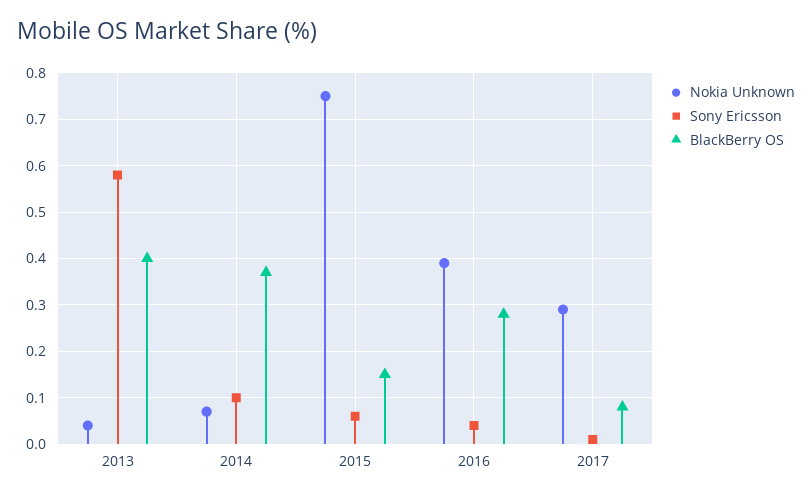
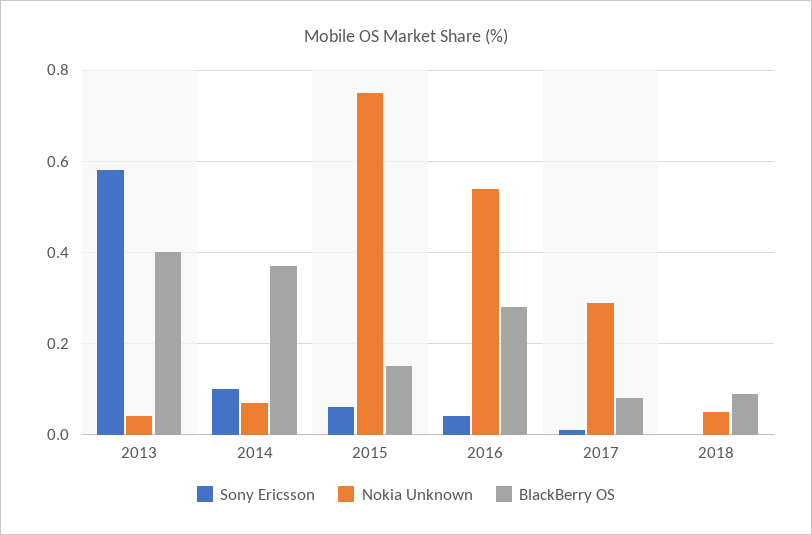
Nokia Unknown, 2016: 0.4 -> 0.55
Sony Ericsson, 2018: none -> 0
Nokia Unknown, 2018: none -> 0.05
BlackBerry OS, 2018: none -> 0.1

